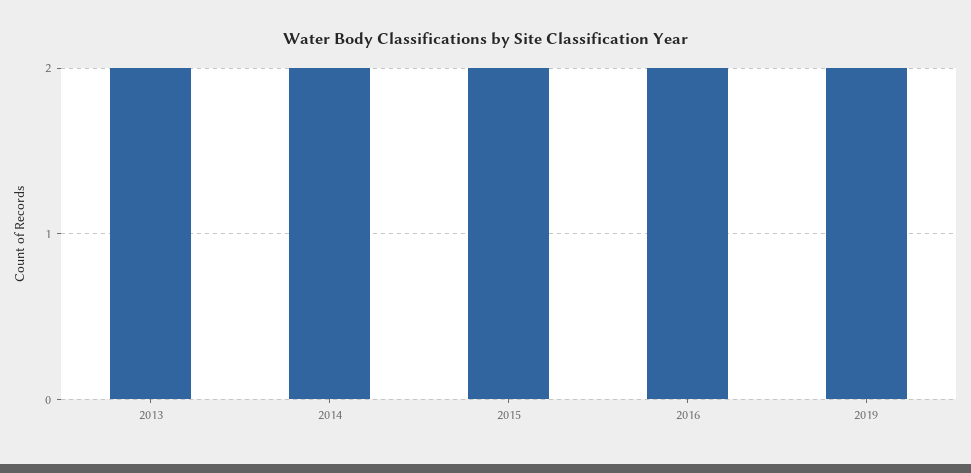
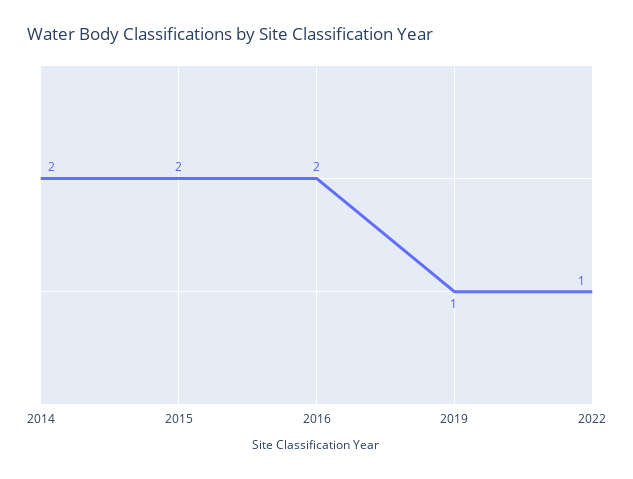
2013: 2 -> none
2019: 2 -> 1
2022: none -> 1

